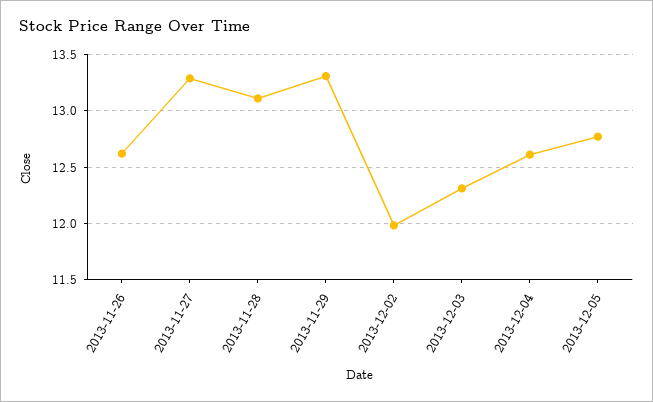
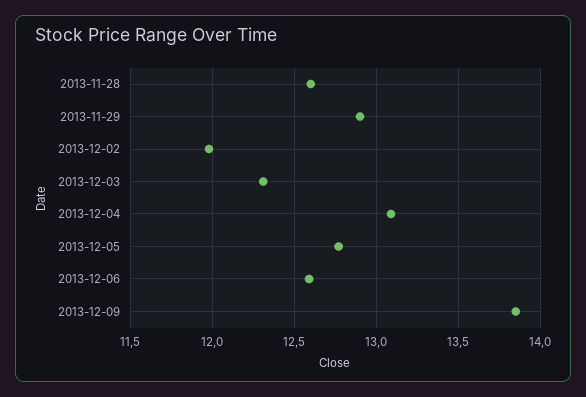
2013-11-26: 12.6 -> none
2013-11-27: 13.3 -> none
2013-11-28: 13.1 -> 12.6
2013-11-29: 13.3 -> 12.9
2013-12-04: 12.6 -> 13.1
2013-12-06: none -> 12.6
2013-12-09: none -> 13.85

